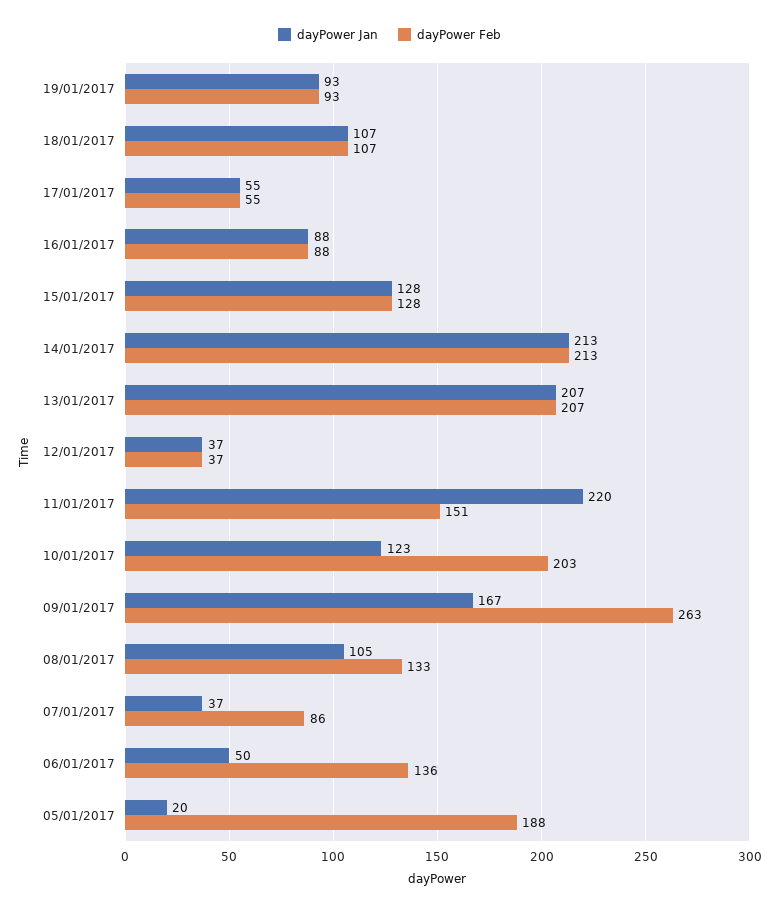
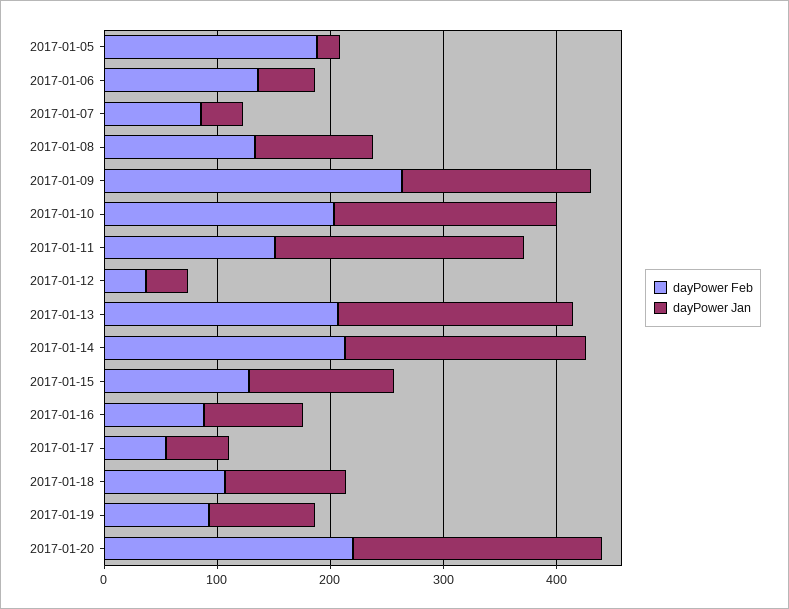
dayPower Jan, 10/01/2017: 123 -> 200
dayPower Feb, 2017-01-20: none -> 220
dayPower Jan, 2017-01-20: none -> 220

